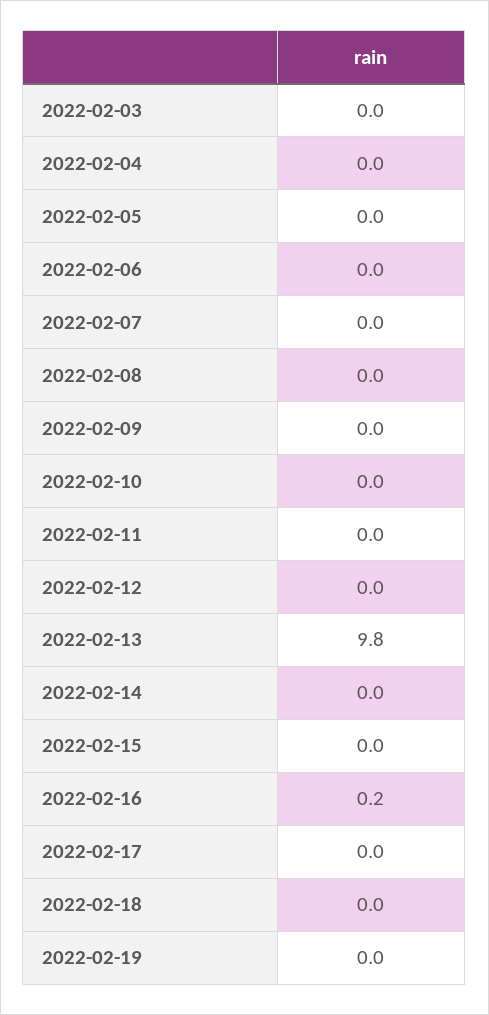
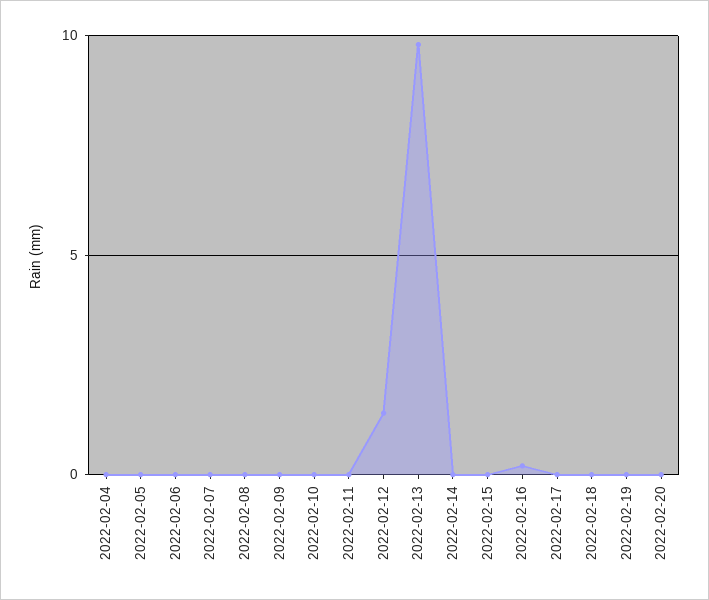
2022-02-03: 0 -> none
2022-02-12: 0 -> 1.5
2022-02-20: none -> 0

